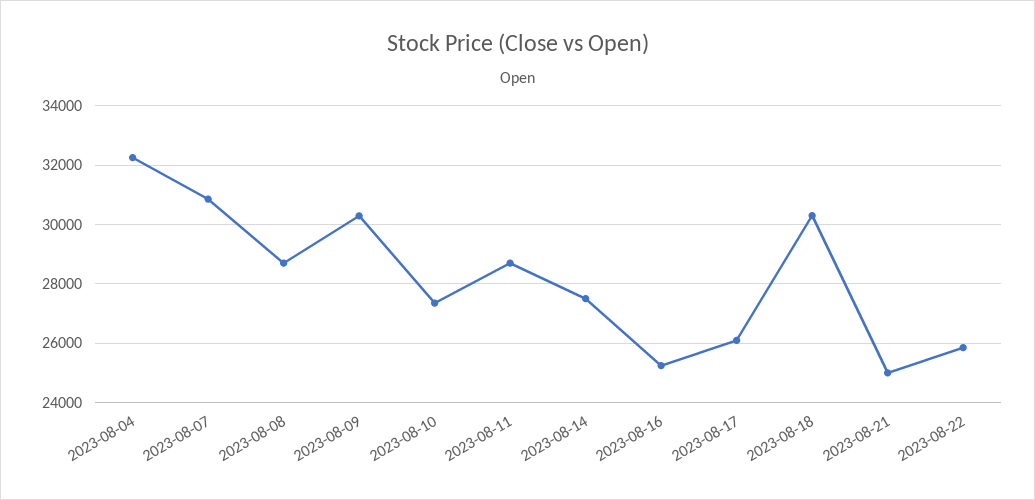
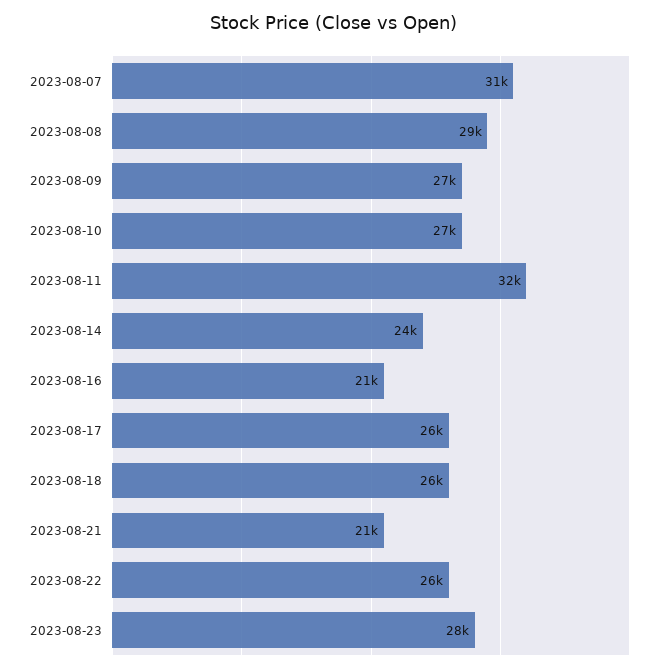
2023-08-04: 32250 -> none
2023-08-09: 30250 -> 27000
2023-08-11: 28750 -> 32000
2023-08-14: 27500 -> 24000
2023-08-16: 25250 -> 21000
2023-08-18: 30250 -> 26000
2023-08-21: 25000 -> 21000
2023-08-23: none -> 28000

